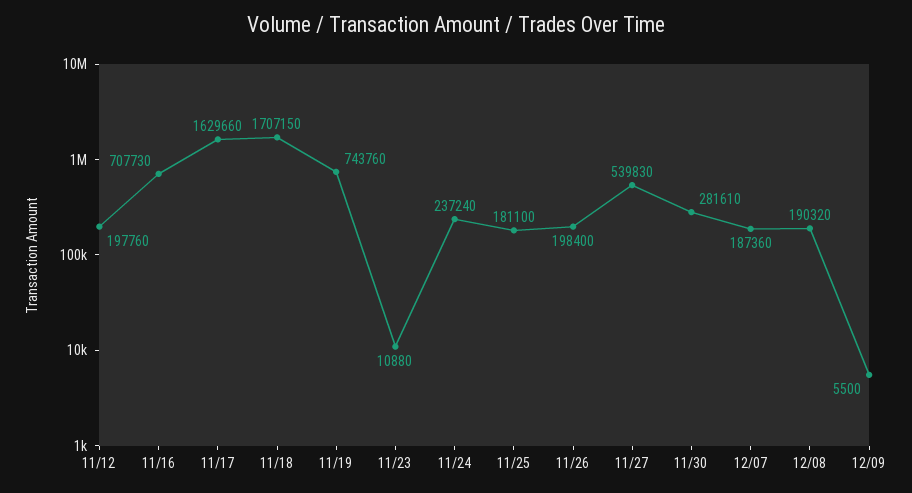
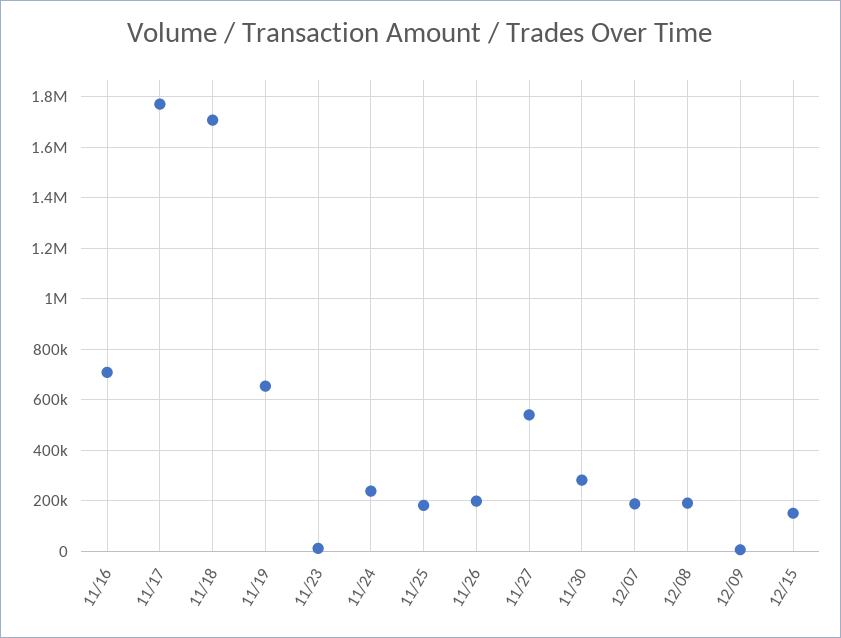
11/12: 197760 -> none
11/17: 1629660 -> 1775000
11/19: 743760 -> 650000
12/15: none -> 150000

